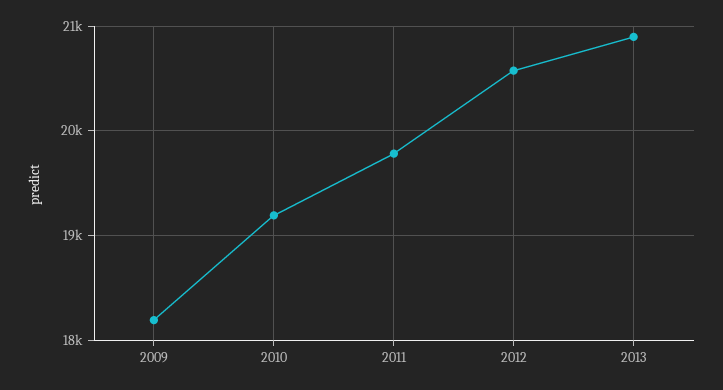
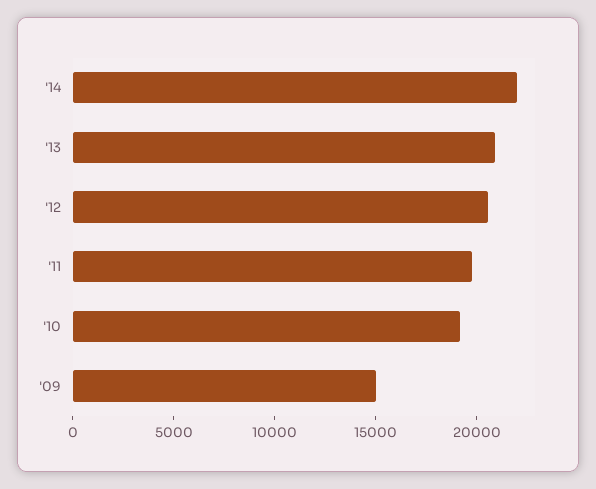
2009: 18200 -> 15000
'14: none -> 22000

